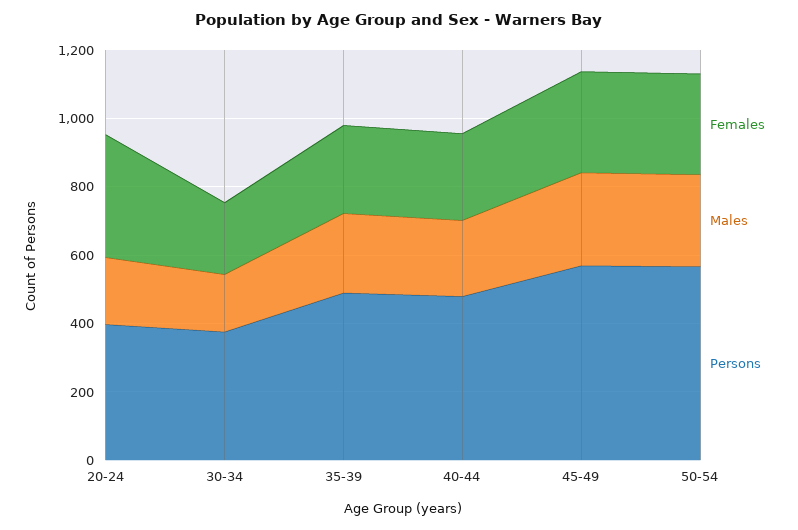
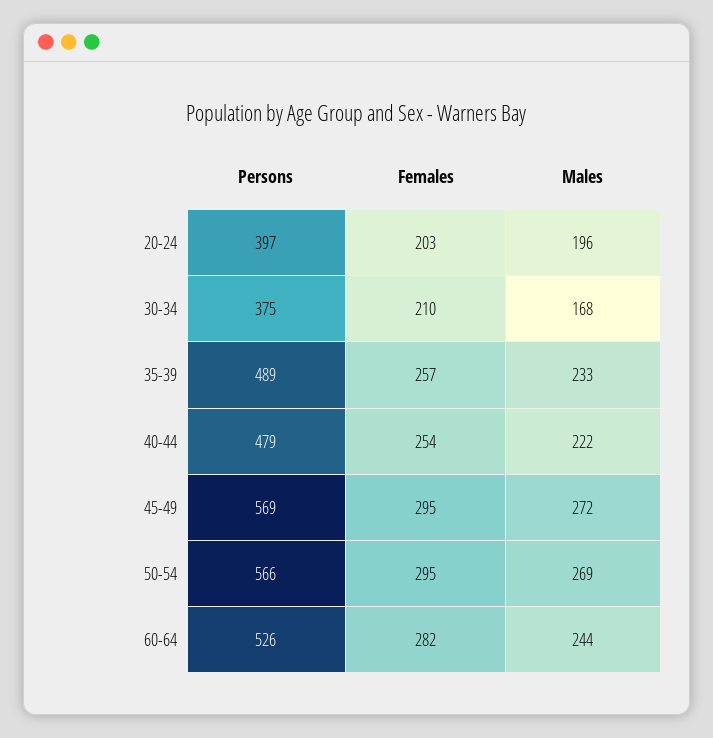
Females, 20-24: 350 -> 203
Persons, 60-64: none -> 526
Females, 60-64: none -> 282
Males, 60-64: none -> 244

